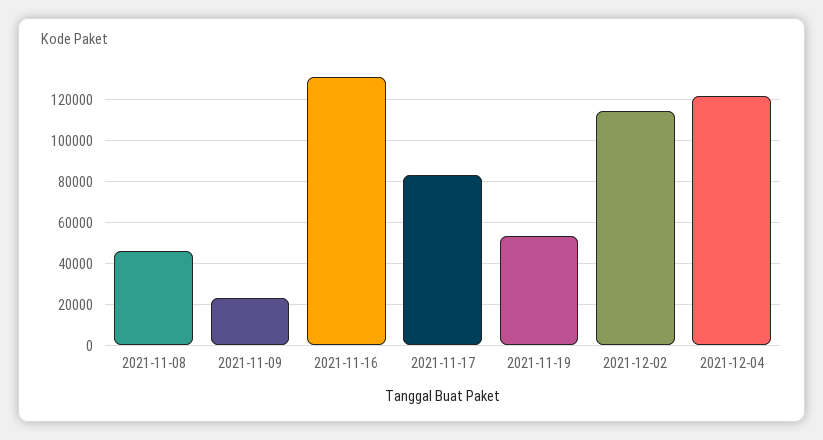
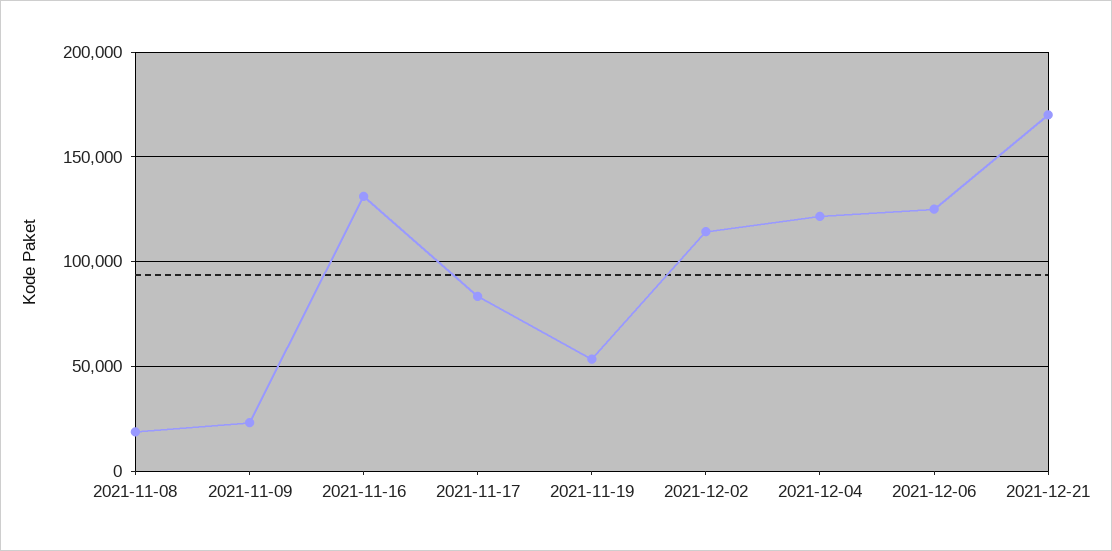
2021-11-08: 45000 -> 20000
2021-12-06: none -> 125000
2021-12-21: none -> 170000

